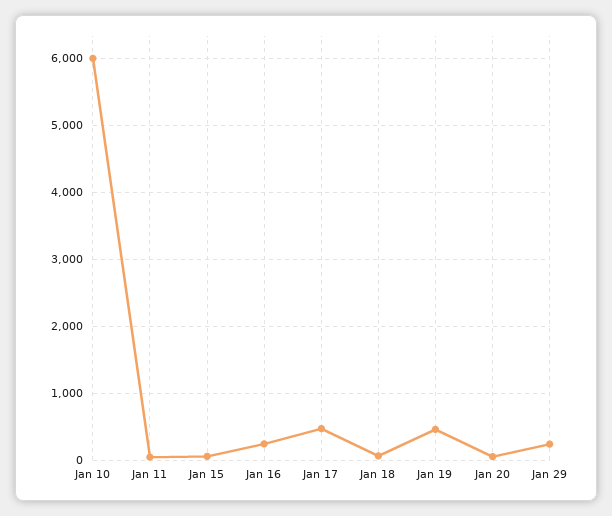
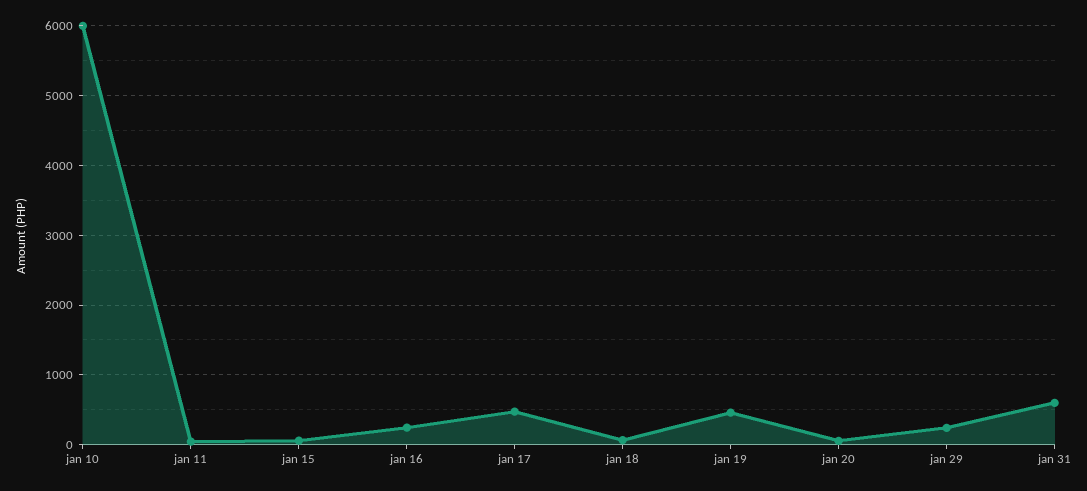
jan 31: none -> 600

